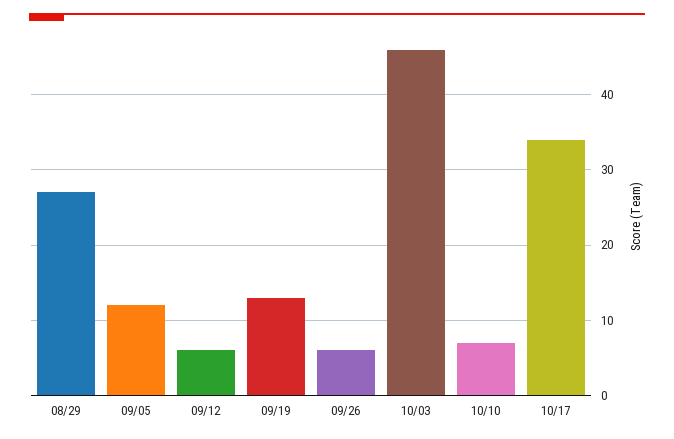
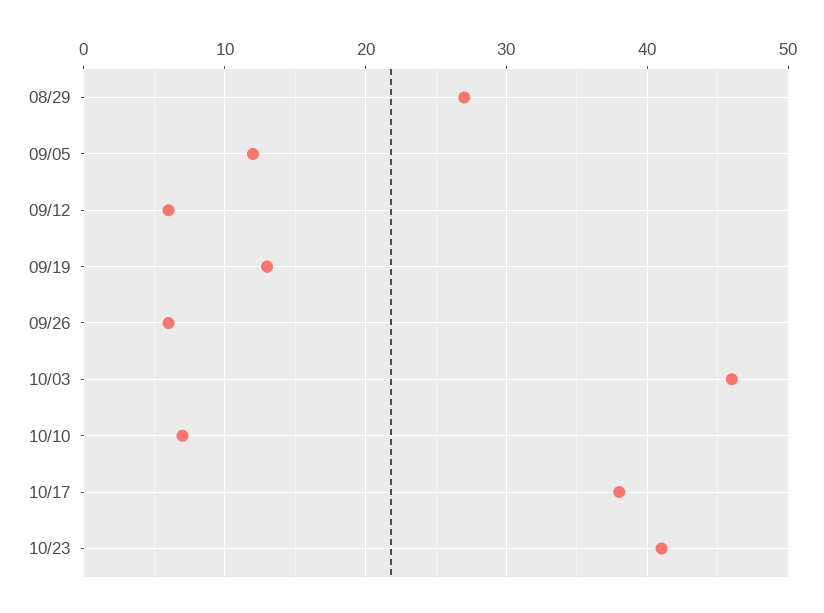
10/17: 34 -> 38
10/23: none -> 41

